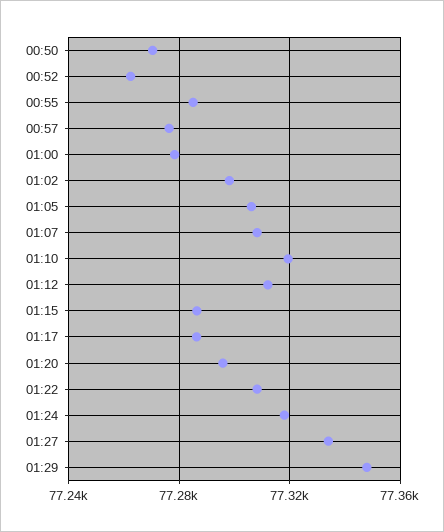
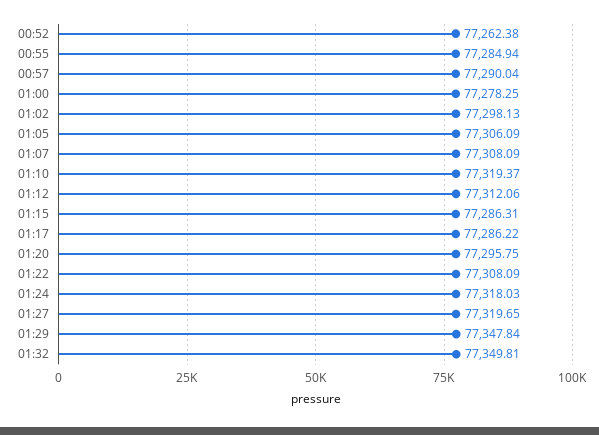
00:50: 77270 -> none
00:57: 77275 -> 77290.04
01:27: 77335 -> 77319.65
01:32: none -> 77349.81

